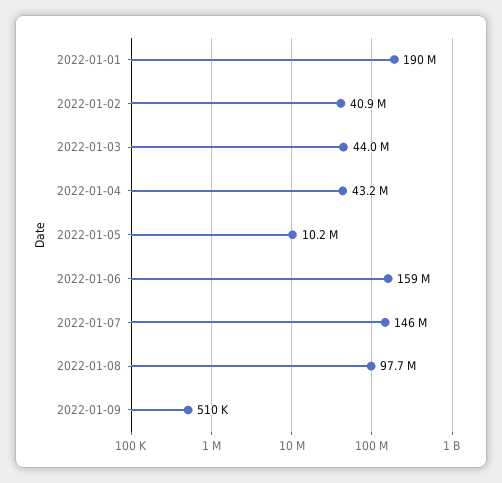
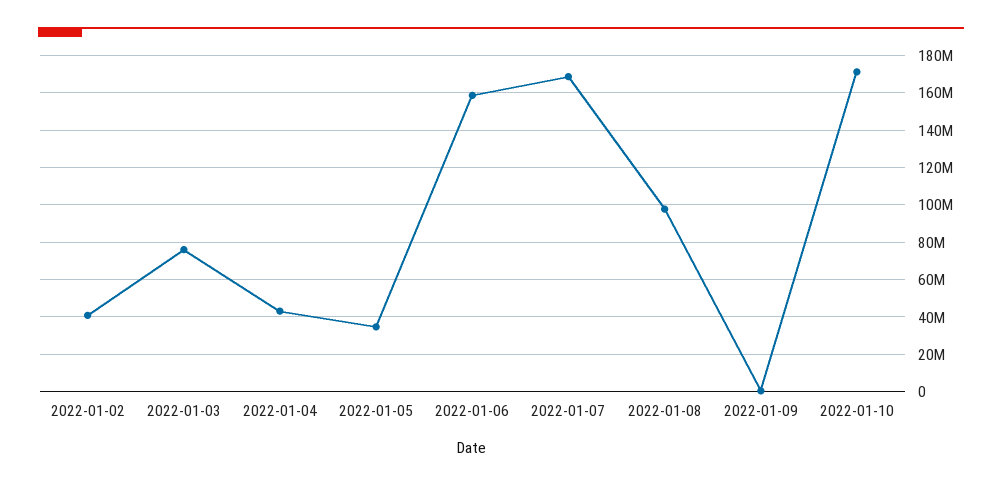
2022-01-01: 190000000 -> none
2022-01-03: 44000000 -> 75000000
2022-01-05: 10200000 -> 35000000
2022-01-07: 146000000 -> 170000000
2022-01-10: none -> 170000000

